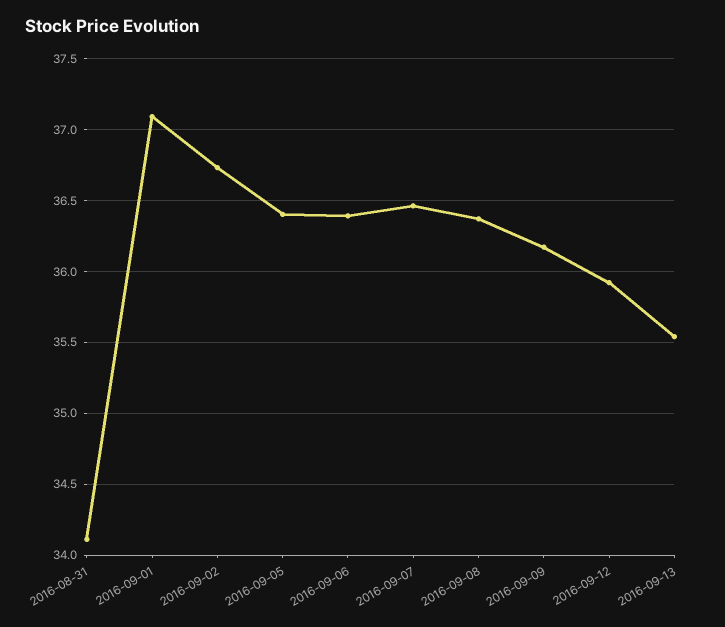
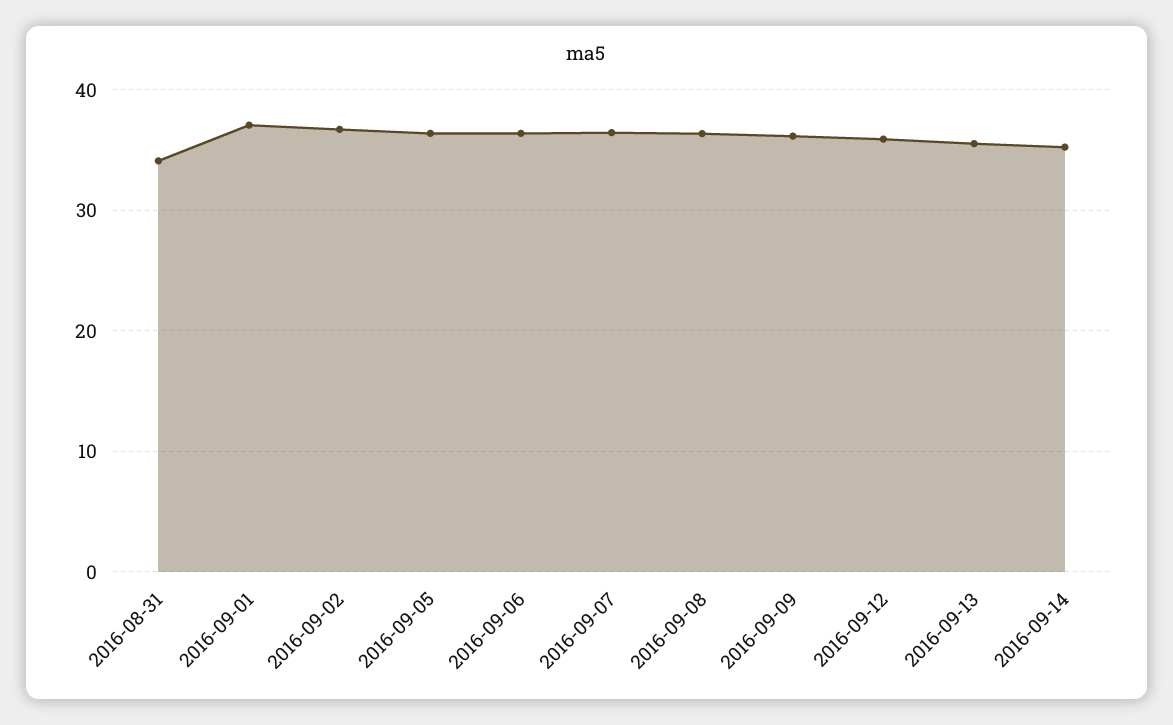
2016-09-14: none -> 35

